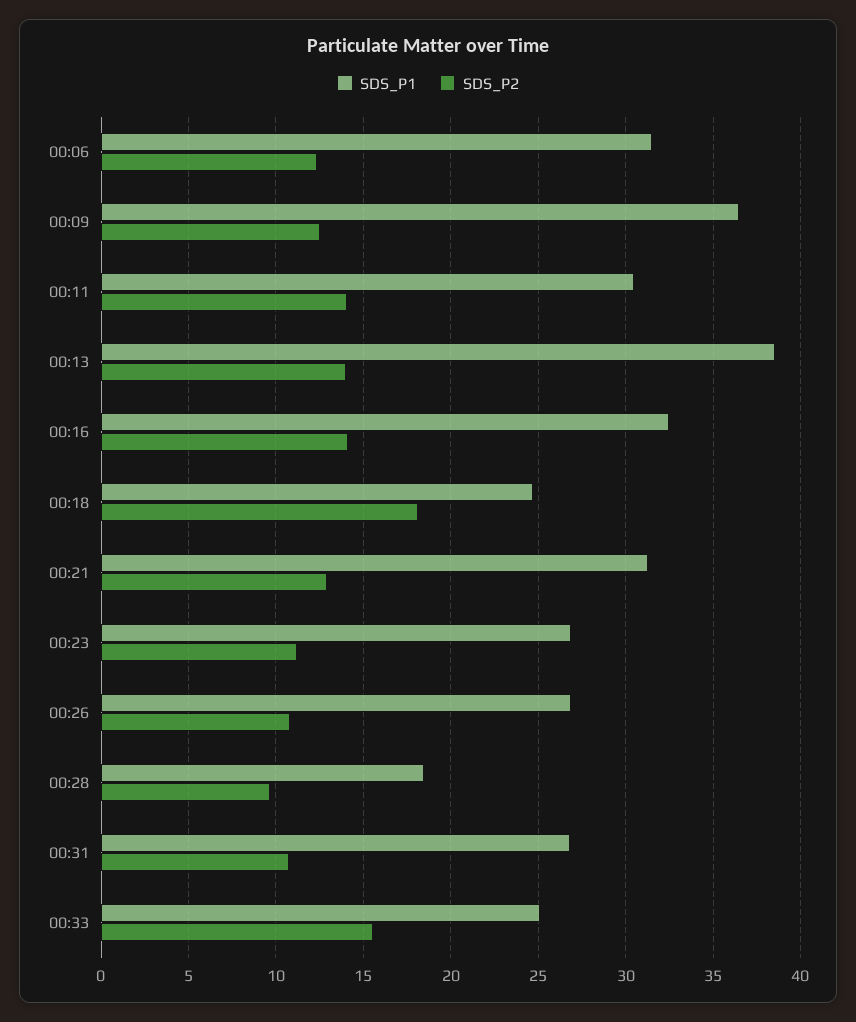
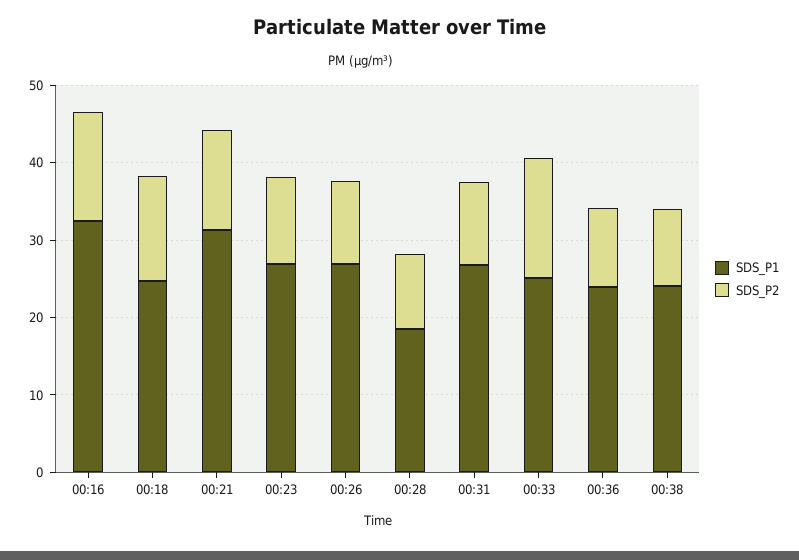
SDS_P1, 00:06: 31.5 -> none
SDS_P2, 00:06: 12.5 -> none
SDS_P1, 00:09: 36.5 -> none
SDS_P2, 00:09: 12.5 -> none
SDS_P1, 00:11: 30.5 -> none
SDS_P2, 00:11: 14 -> none
SDS_P1, 00:13: 38.5 -> none
SDS_P2, 00:13: 14 -> none
SDS_P2, 00:18: 18 -> 14
SDS_P1, 00:36: none -> 24
SDS_P2, 00:36: none -> 10
SDS_P1, 00:38: none -> 24
SDS_P2, 00:38: none -> 10

